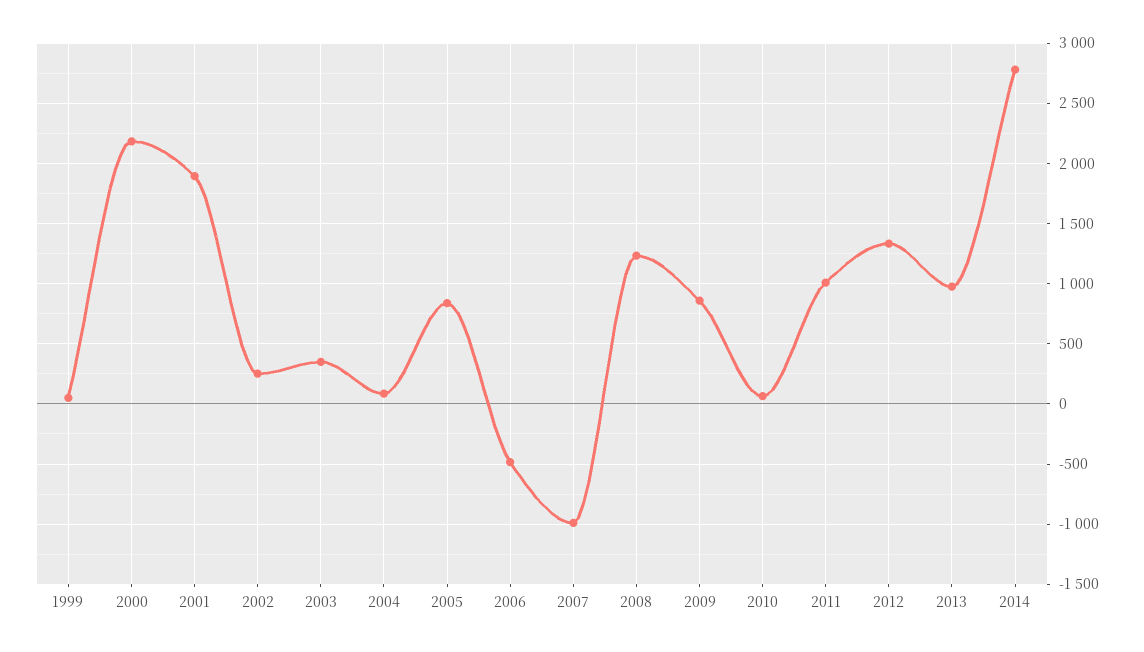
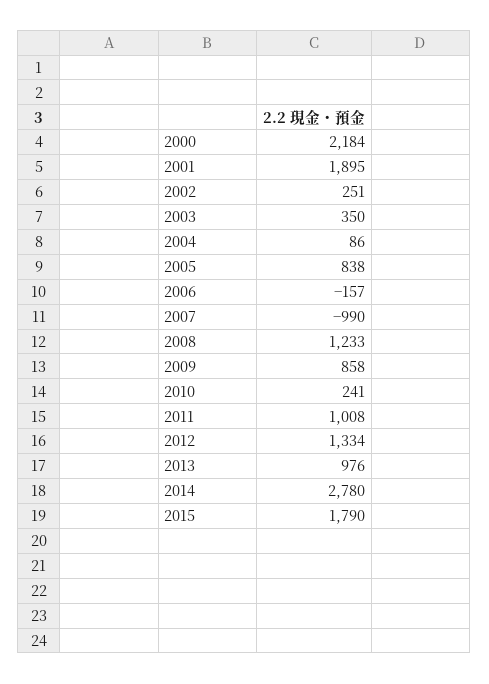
1999: 50 -> none
2006: -500 -> -157
2010: 50 -> 241
2015: none -> 1790

